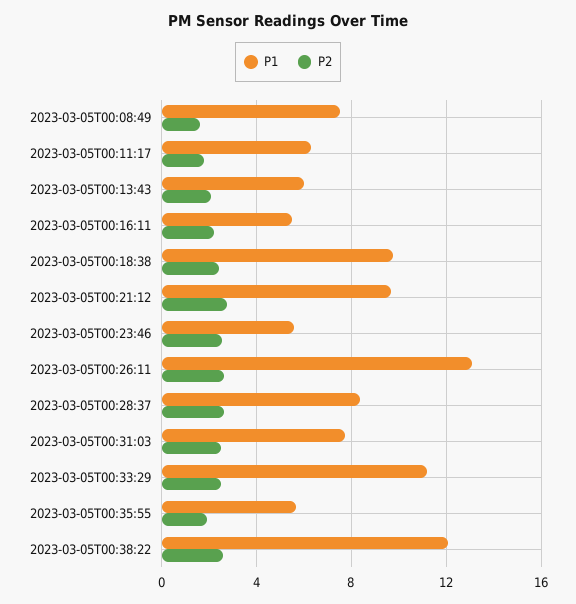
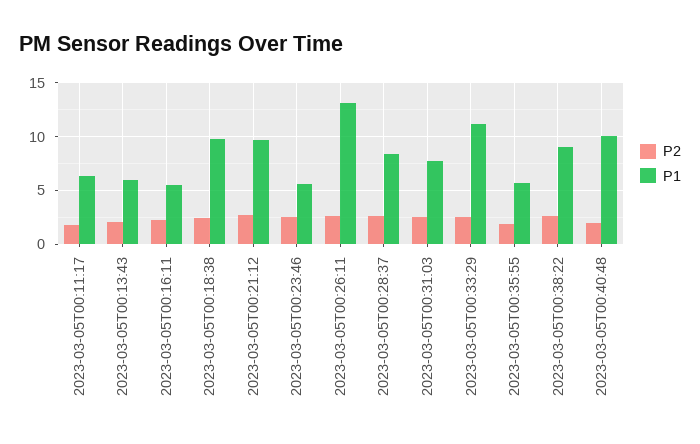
P1, 2023-03-05T00:08:49: 7.5 -> none
P2, 2023-03-05T00:08:49: 1.5 -> none
P1, 2023-03-05T00:38:22: 12 -> 9
P2, 2023-03-05T00:40:48: none -> 2
P1, 2023-03-05T00:40:48: none -> 10

